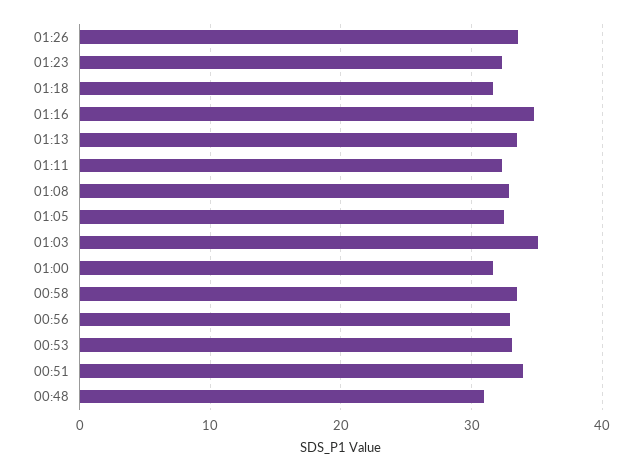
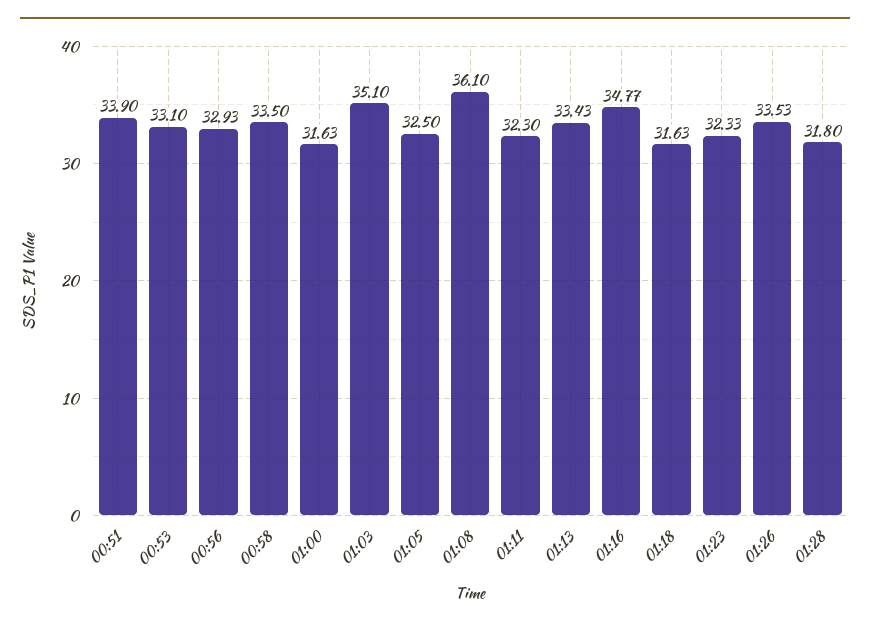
01:08: 33 -> 36.1
00:48: 31 -> none
01:28: none -> 31.8

